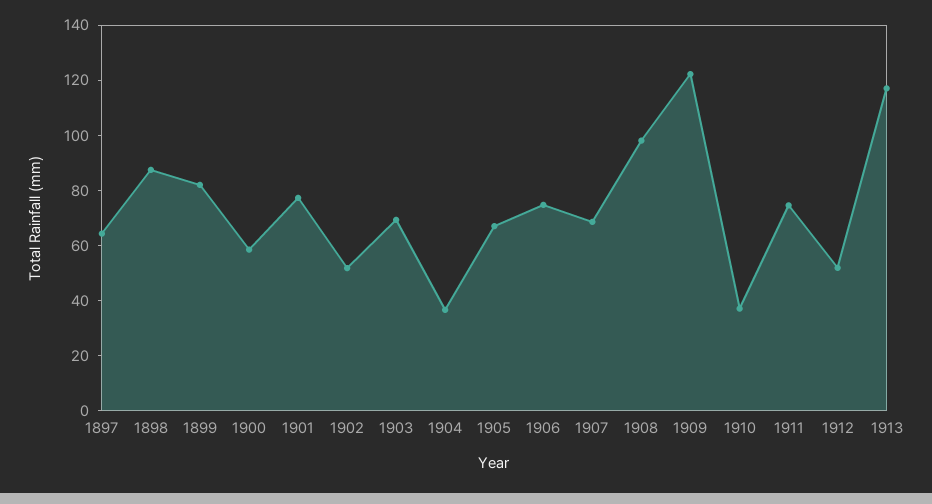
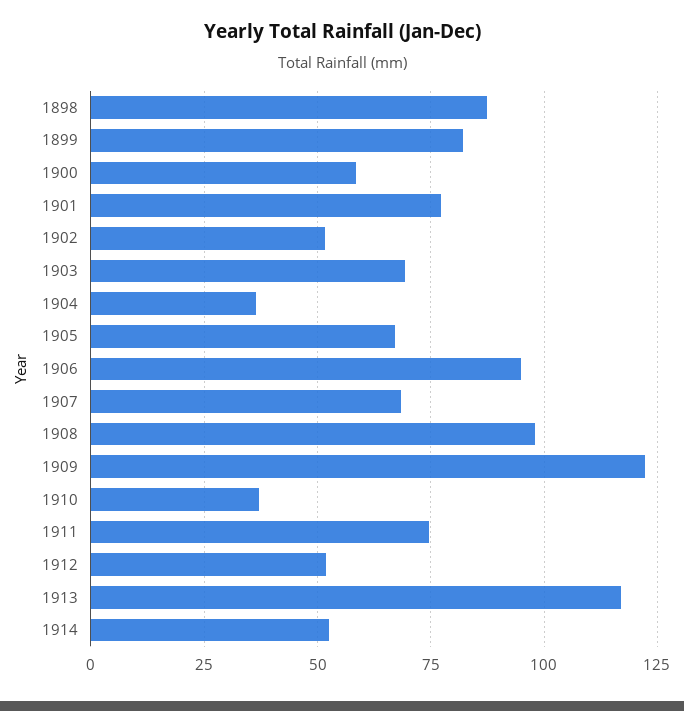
1897: 65 -> none
1906: 75 -> 95
1914: none -> 52.5

